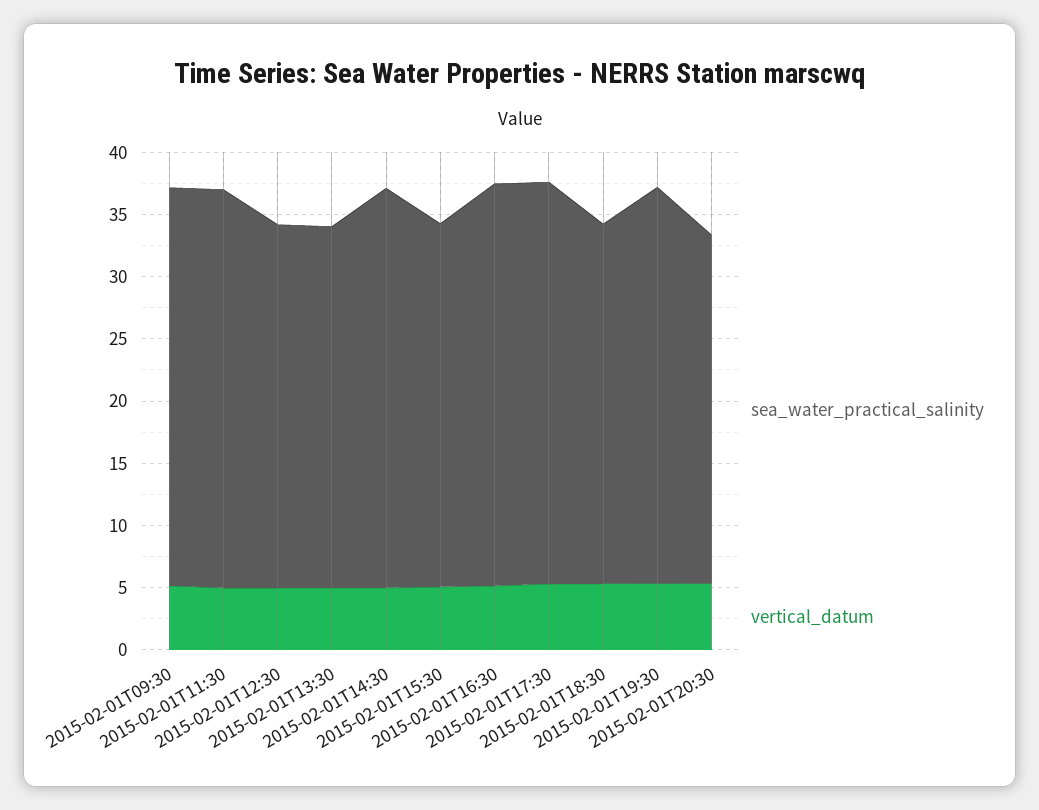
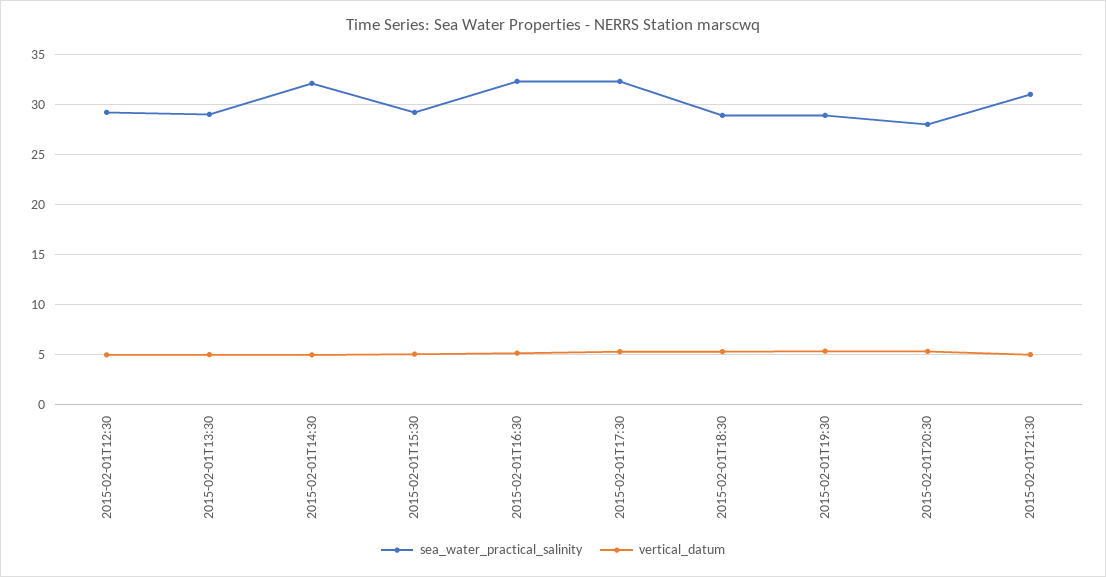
sea_water_practical_salinity, 2015-02-01T09:30: 32 -> none
vertical_datum, 2015-02-01T09:30: 5 -> none
sea_water_practical_salinity, 2015-02-01T11:30: 32 -> none
vertical_datum, 2015-02-01T11:30: 5 -> none
sea_water_practical_salinity, 2015-02-01T19:30: 32 -> 29
sea_water_practical_salinity, 2015-02-01T21:30: none -> 31
vertical_datum, 2015-02-01T21:30: none -> 5

